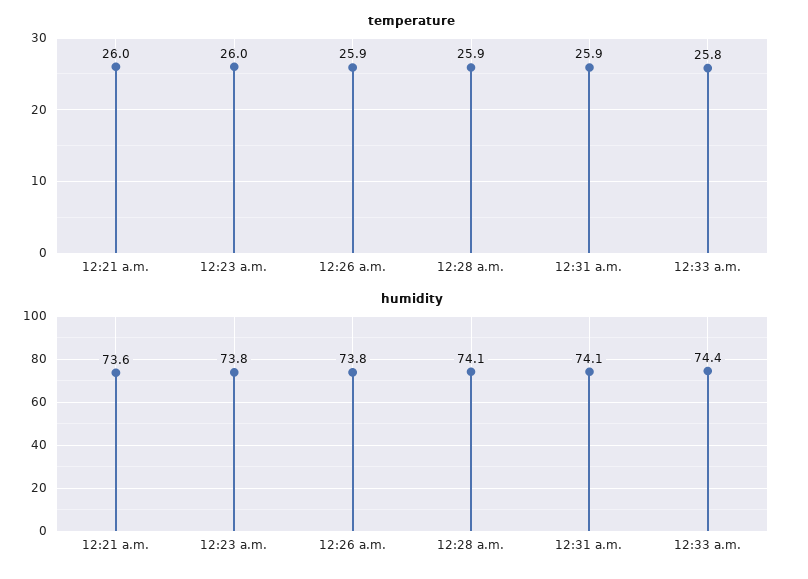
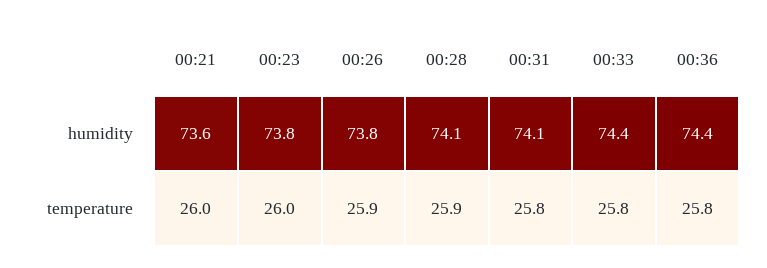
temperature, 12:31 a.m.: 25.9 -> 25.8
humidity, 00:36: none -> 74.4
temperature, 00:36: none -> 25.8

